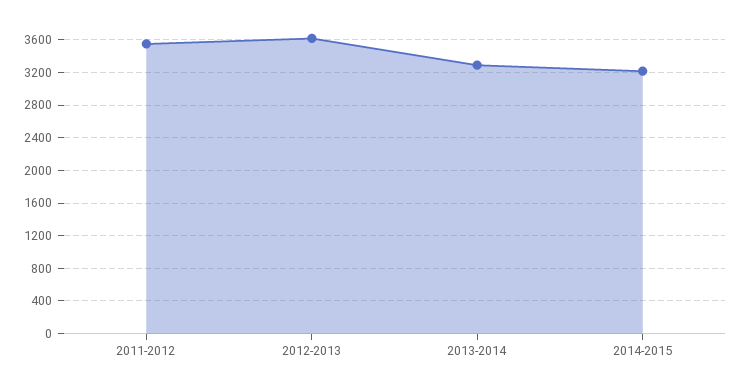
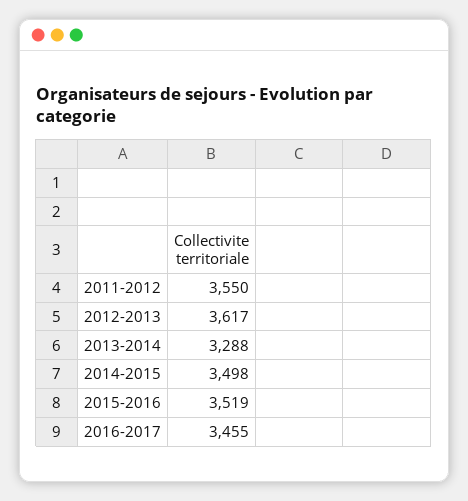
2014-2015: 3200 -> 3498
2015-2016: none -> 3519
2016-2017: none -> 3455

